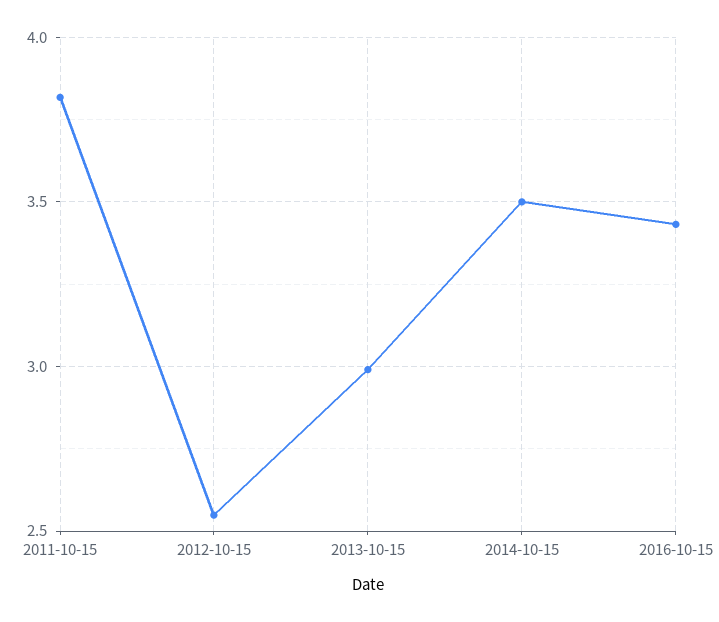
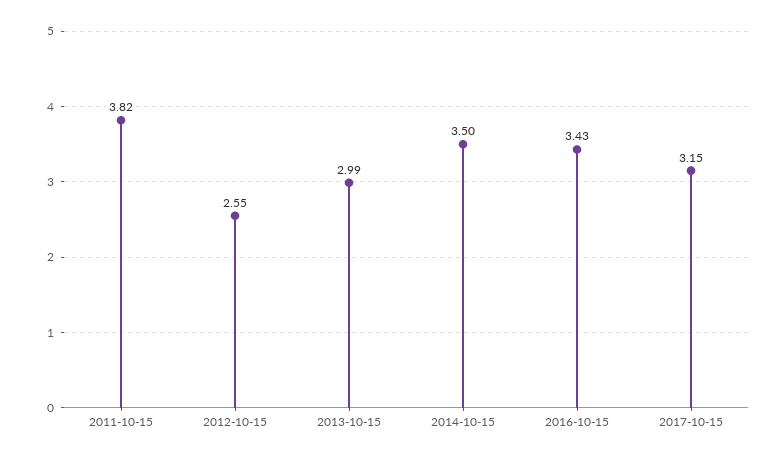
2017-10-15: none -> 3.15

